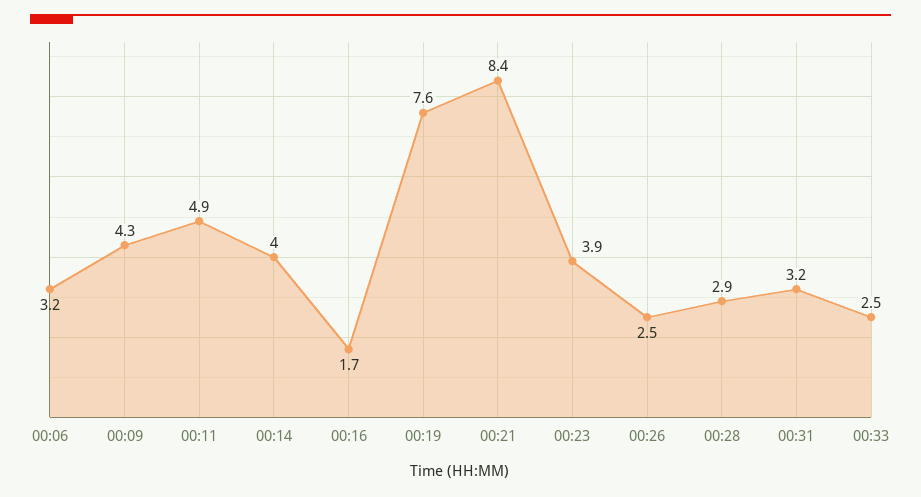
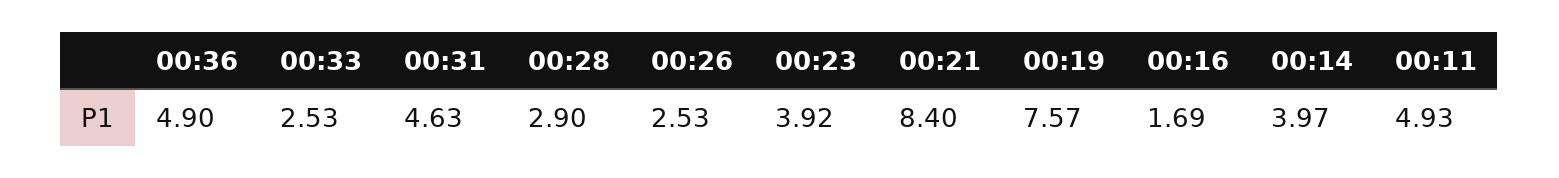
00:06: 3.2 -> none
00:09: 4.3 -> none
00:31: 3.2 -> 4.63
00:36: none -> 4.9

